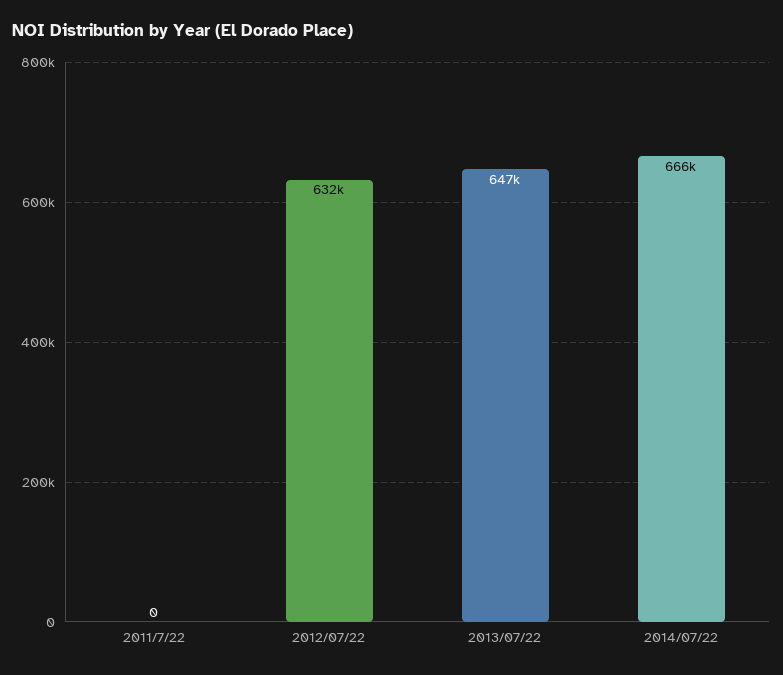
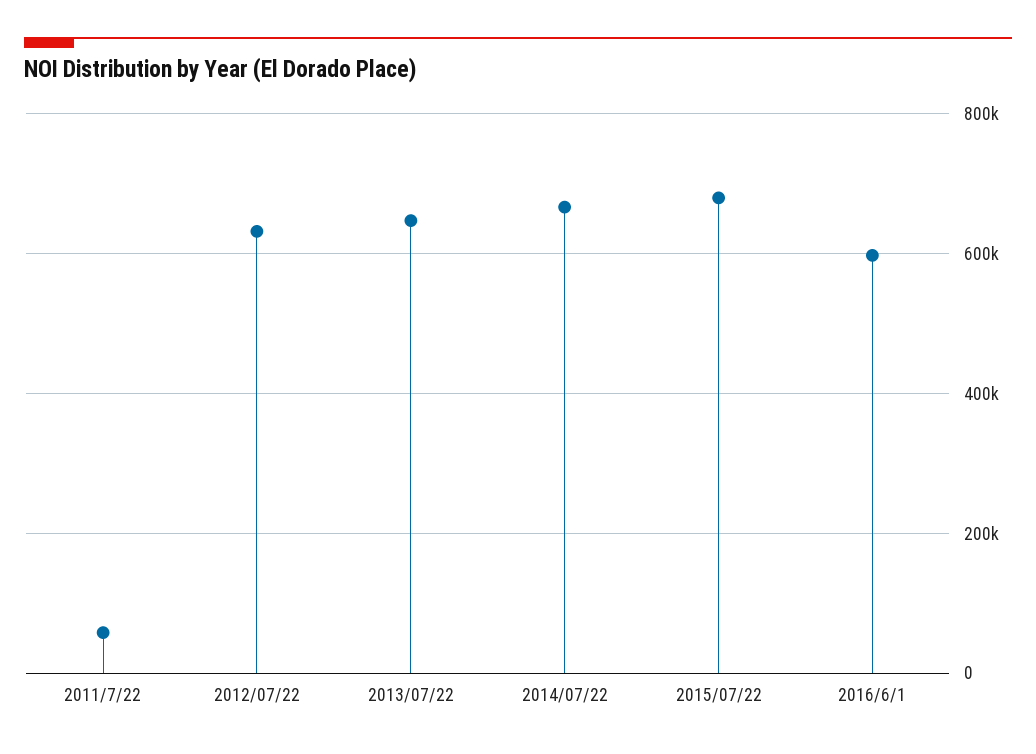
2011/7/22: 0 -> 60000
2015/07/22: none -> 680000
2016/6/1: none -> 600000

